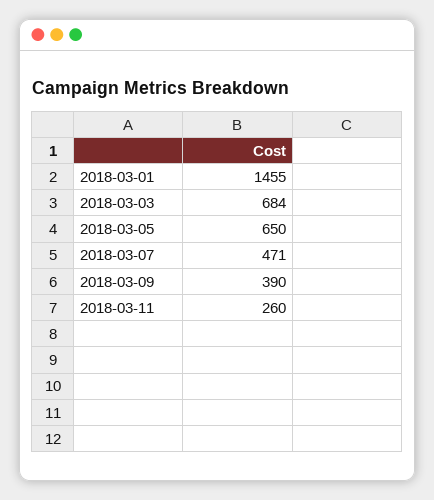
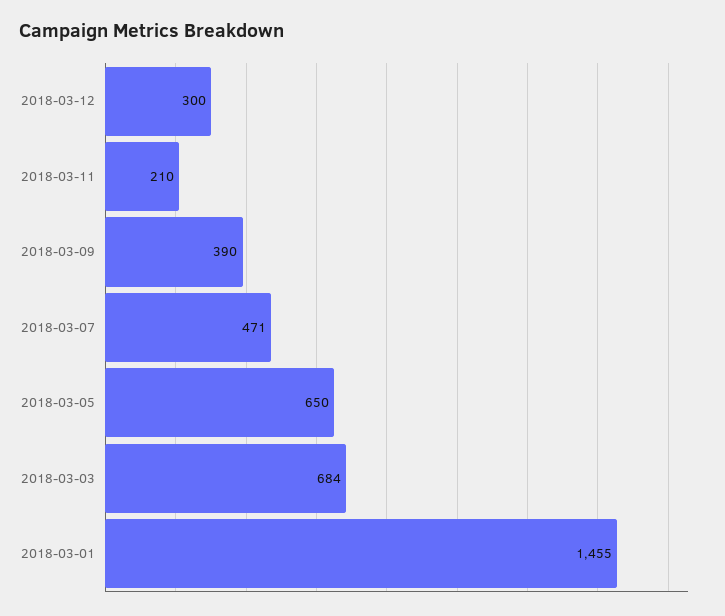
2018-03-11: 260 -> 210
2018-03-12: none -> 300

